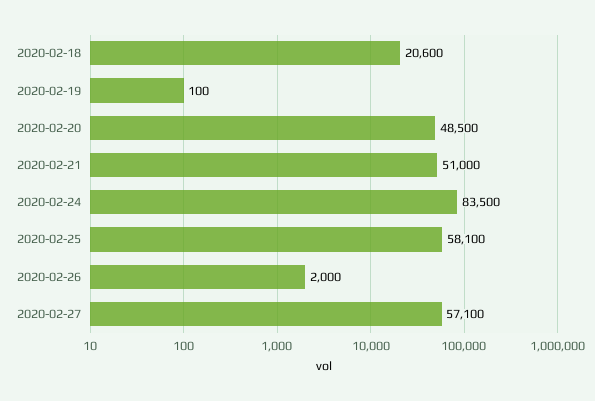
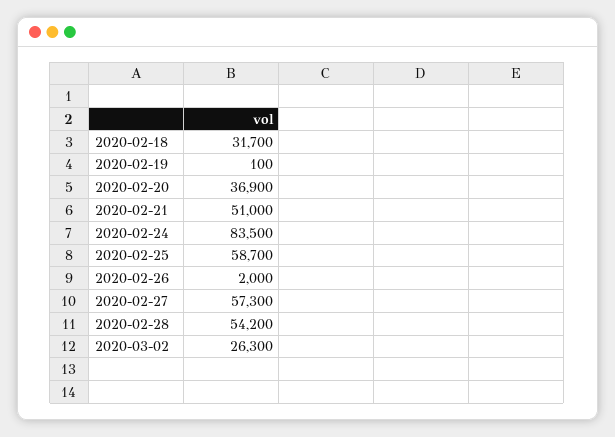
2020-02-18: 20600 -> 31700
2020-02-20: 48500 -> 36900
2020-02-25: 58100 -> 58700
2020-02-27: 57100 -> 57300
2020-02-28: none -> 54200
2020-03-02: none -> 26300

